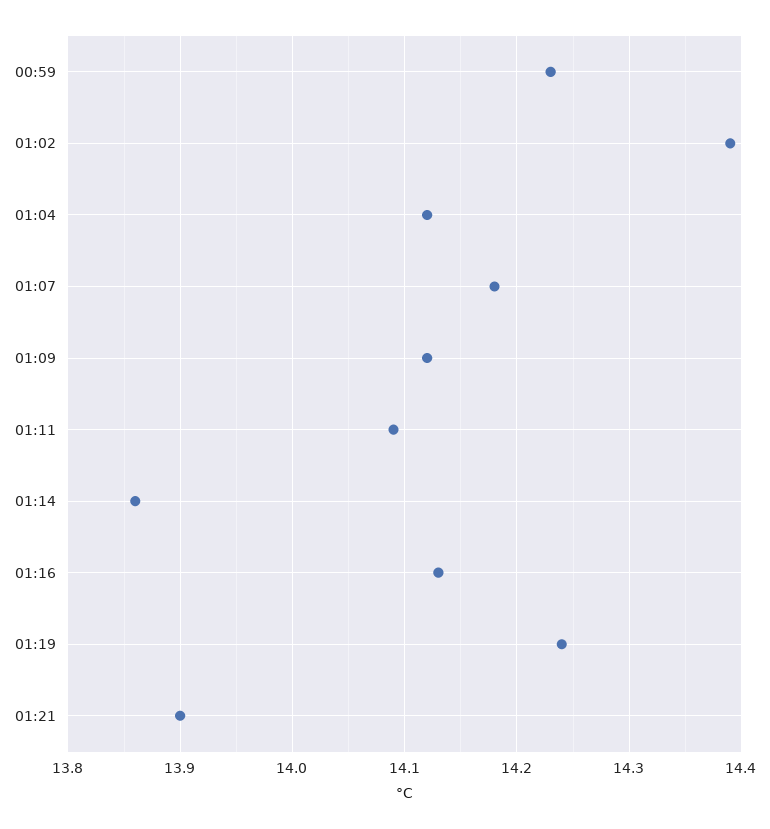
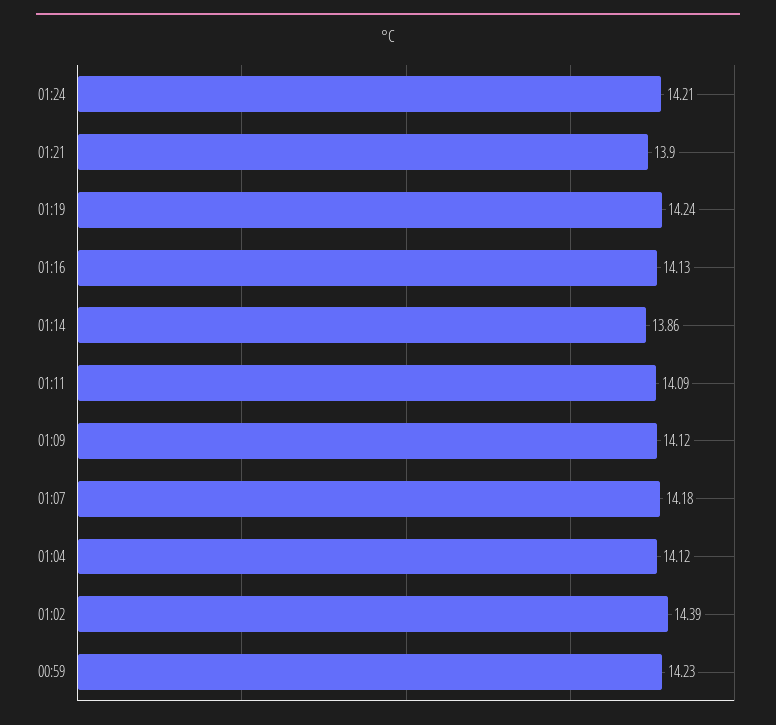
01:24: none -> 14.21

